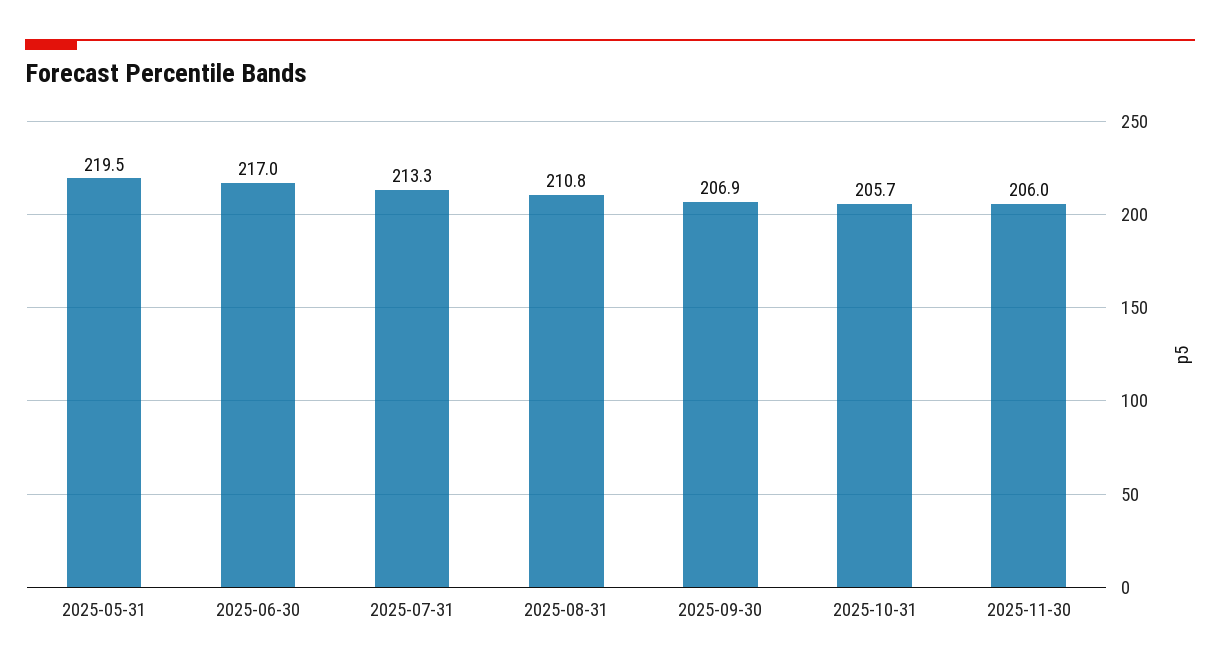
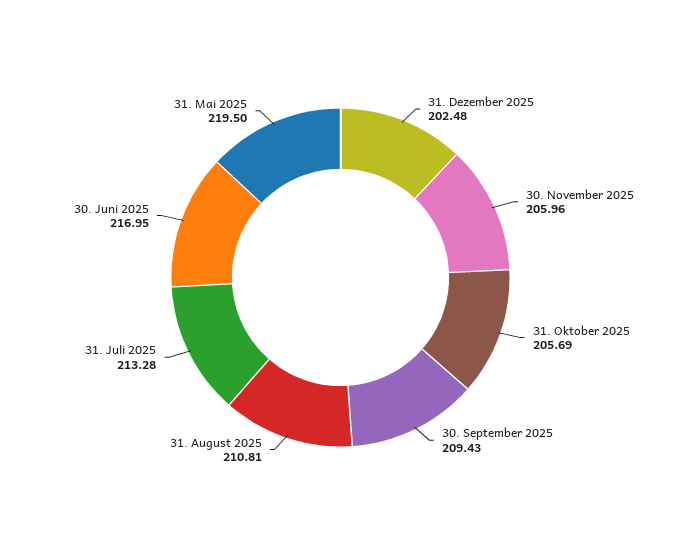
2025-09-30: 206.9 -> 209.43
31. Dezember 2025: none -> 202.48

